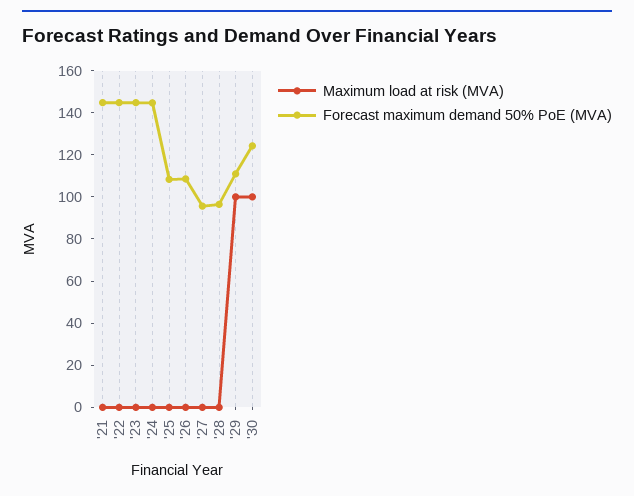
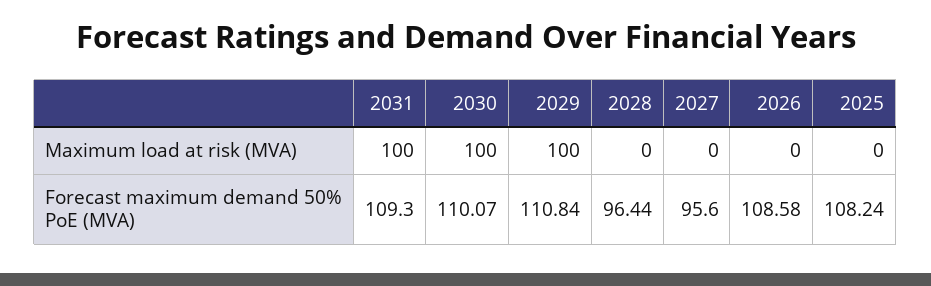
Maximum load at risk (MVA), '21: 0 -> none
Forecast maximum demand 50% PoE (MVA), '21: 145 -> none
Maximum load at risk (MVA), '22: 0 -> none
Forecast maximum demand 50% PoE (MVA), '22: 145 -> none
Maximum load at risk (MVA), '23: 0 -> none
Forecast maximum demand 50% PoE (MVA), '23: 145 -> none
Maximum load at risk (MVA), '24: 0 -> none
Forecast maximum demand 50% PoE (MVA), '24: 145 -> none
Forecast maximum demand 50% PoE (MVA), '30: 125 -> 110.07
Maximum load at risk (MVA), 2031: none -> 100
Forecast maximum demand 50% PoE (MVA), 2031: none -> 109.3

